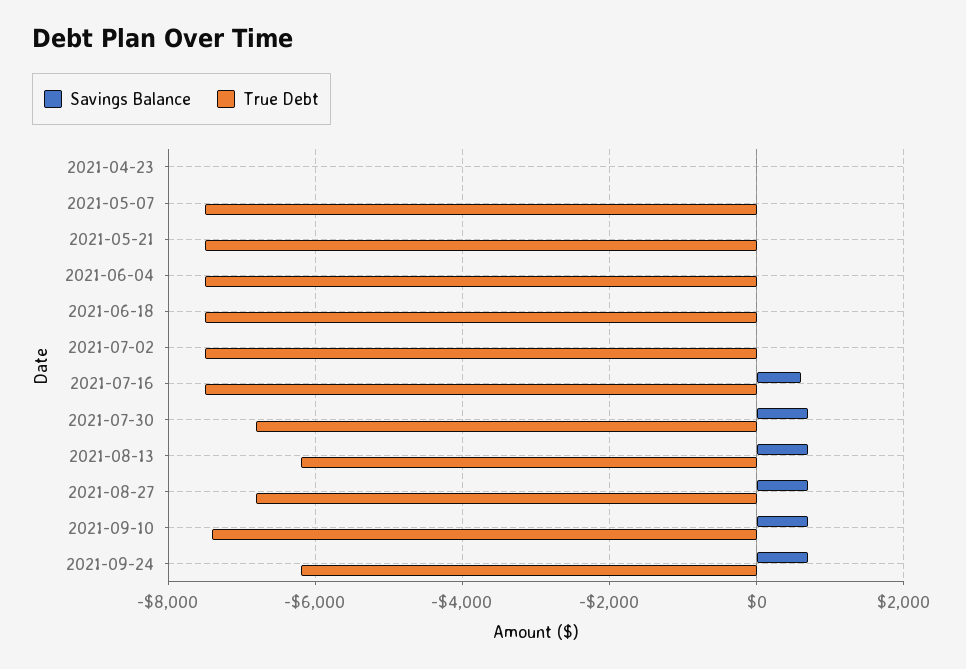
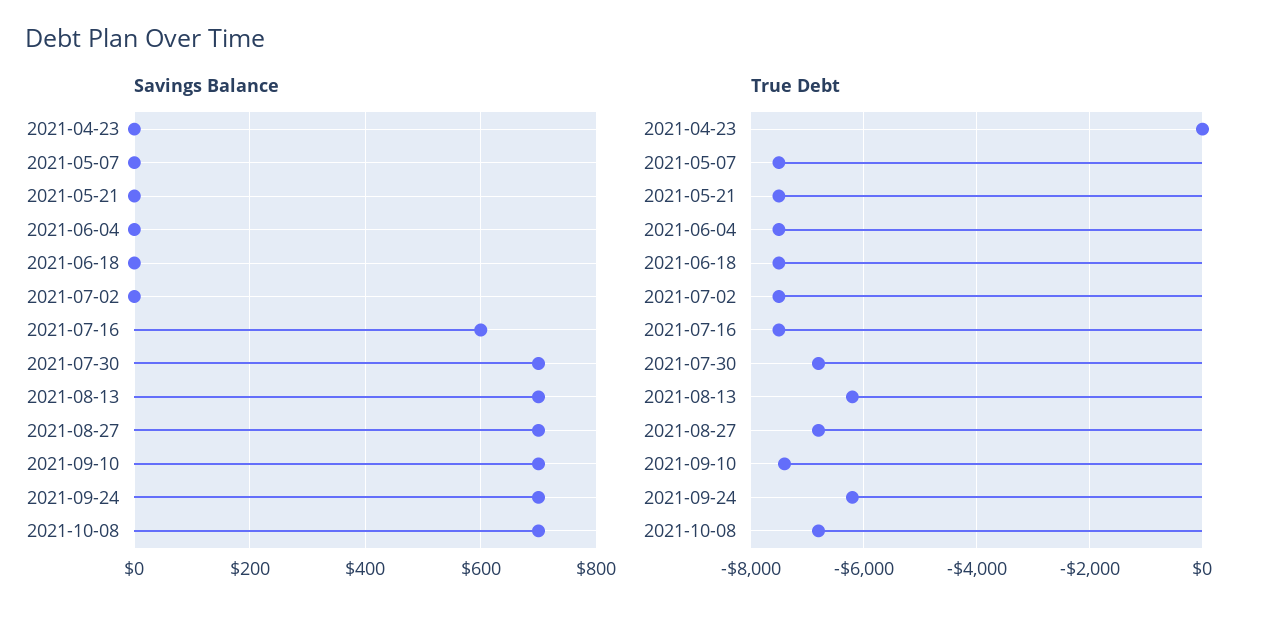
Savings Balance, 2021-10-08: none -> 700
True Debt, 2021-10-08: none -> -6800

